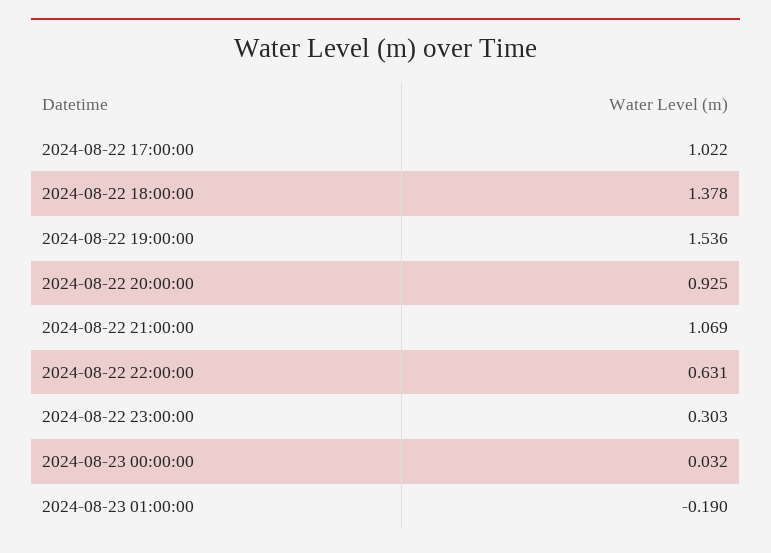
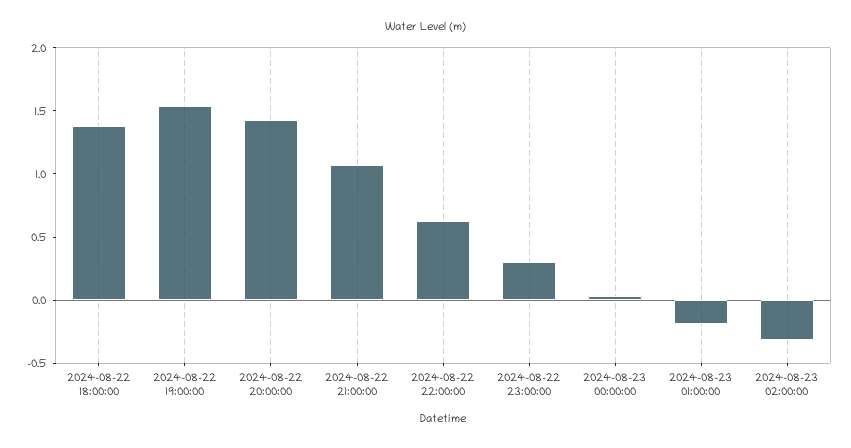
2024-08-22 17:00:00: 1.022 -> none
2024-08-22 20:00:00: 0.925 -> 1.4
2024-08-23 02:00:00: none -> -0.3

